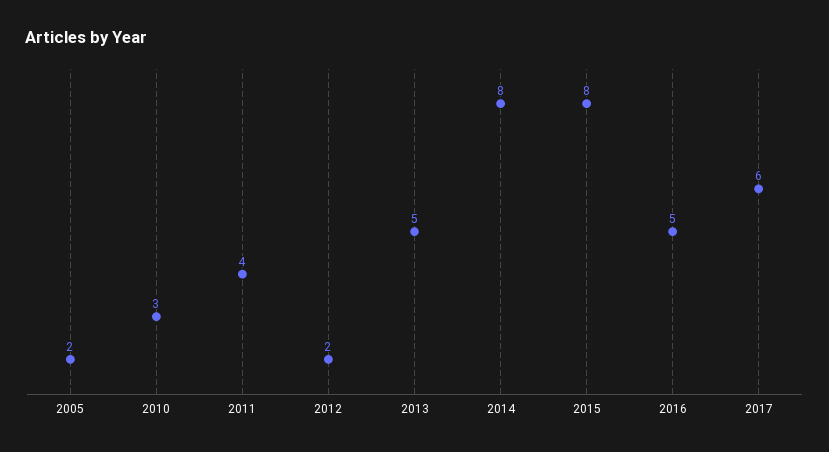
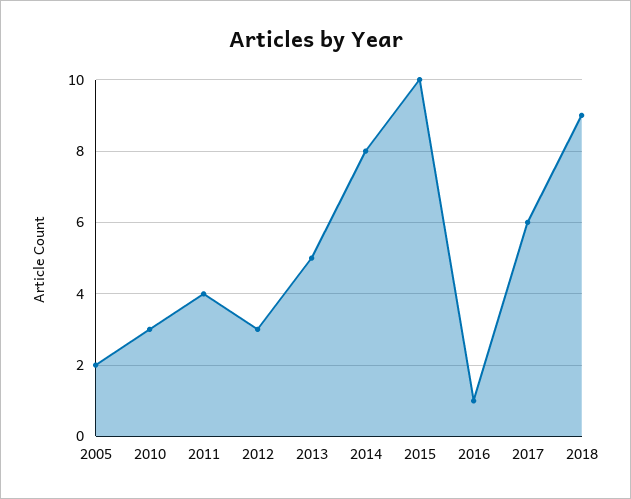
2012: 2 -> 3
2015: 8 -> 10
2016: 5 -> 1
2018: none -> 9

